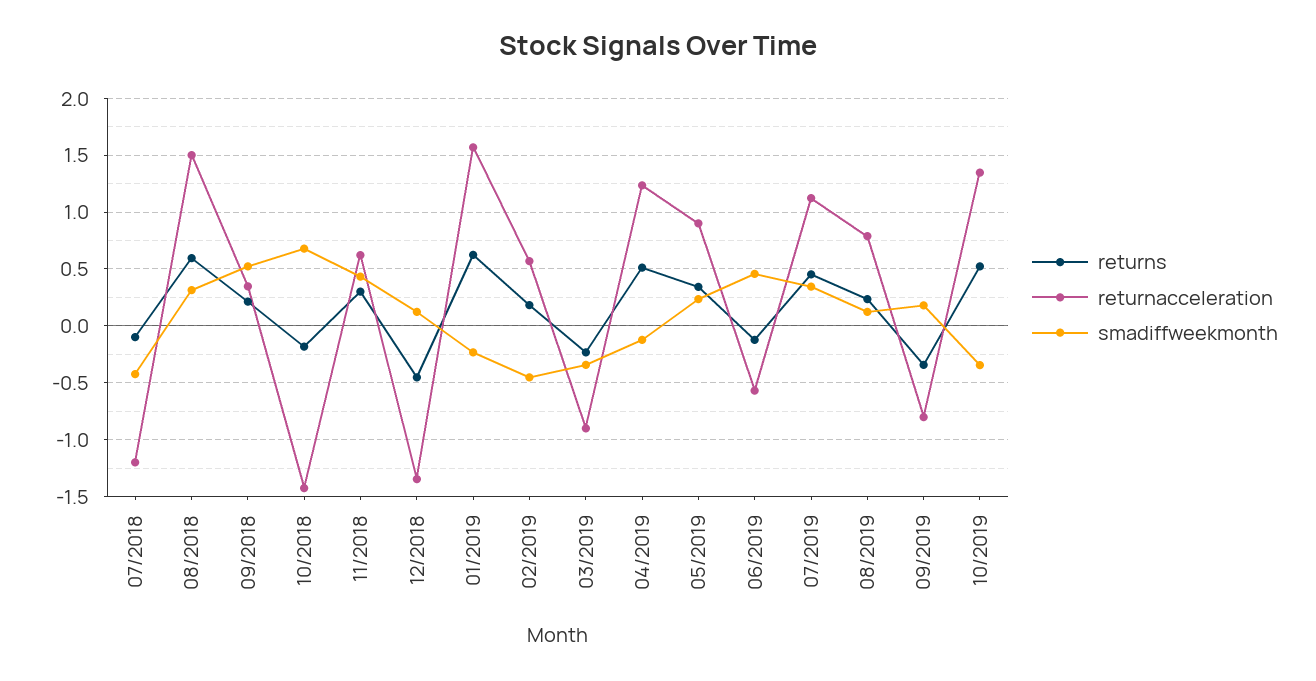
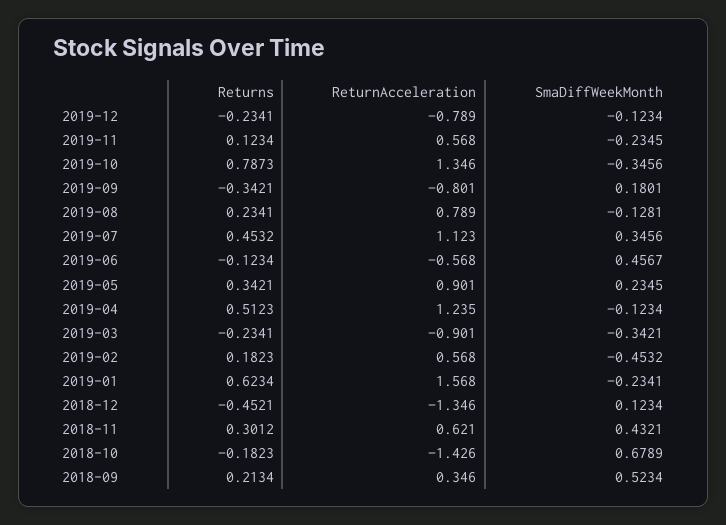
returns, 07/2018: -0.1 -> none
returnacceleration, 07/2018: -1.2 -> none
smadiffweekmonth, 07/2018: -0.4 -> none
returns, 08/2018: 0.6 -> none
returnacceleration, 08/2018: 1.5 -> none
smadiffweekmonth, 08/2018: 0.3 -> none
smadiffweekmonth, 08/2019: 0.1 -> -0.1281
returns, 10/2019: 0.5 -> 0.7873
returns, 2019-12: none -> -0.2341
returnacceleration, 2019-12: none -> -0.789
smadiffweekmonth, 2019-12: none -> -0.1234
returns, 2019-11: none -> 0.1234
returnacceleration, 2019-11: none -> 0.568
smadiffweekmonth, 2019-11: none -> -0.2345

